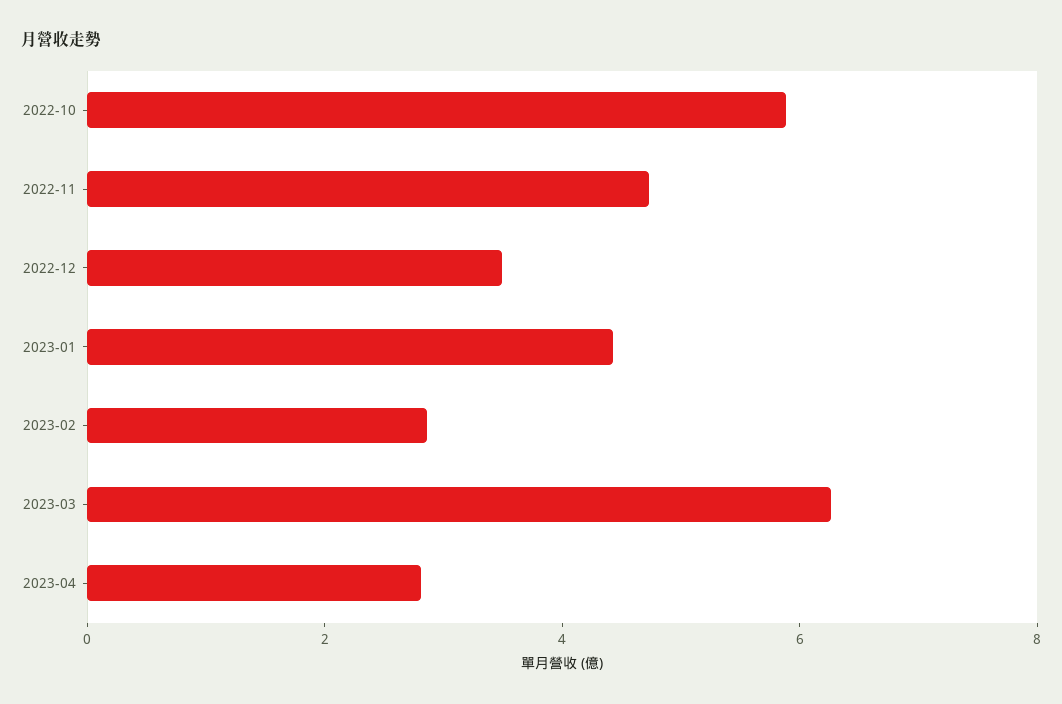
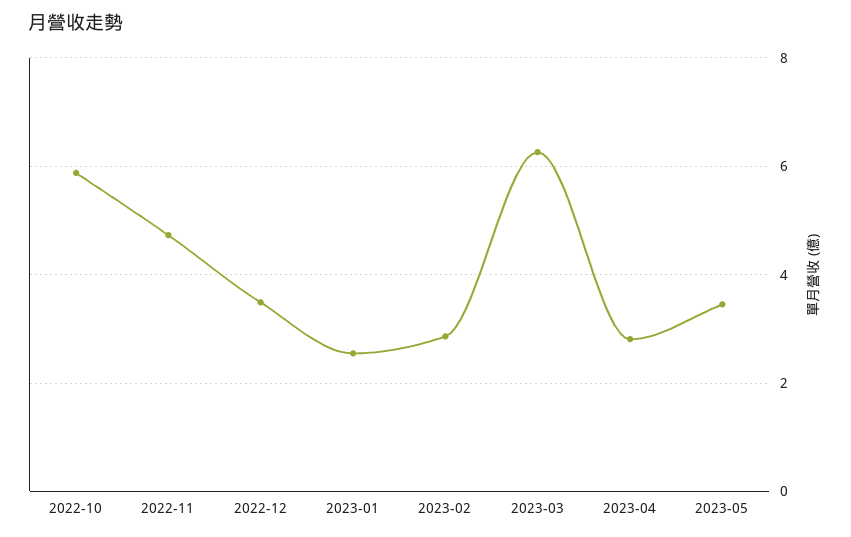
2023-01: 4.5 -> 2.6
2023-05: none -> 3.4

